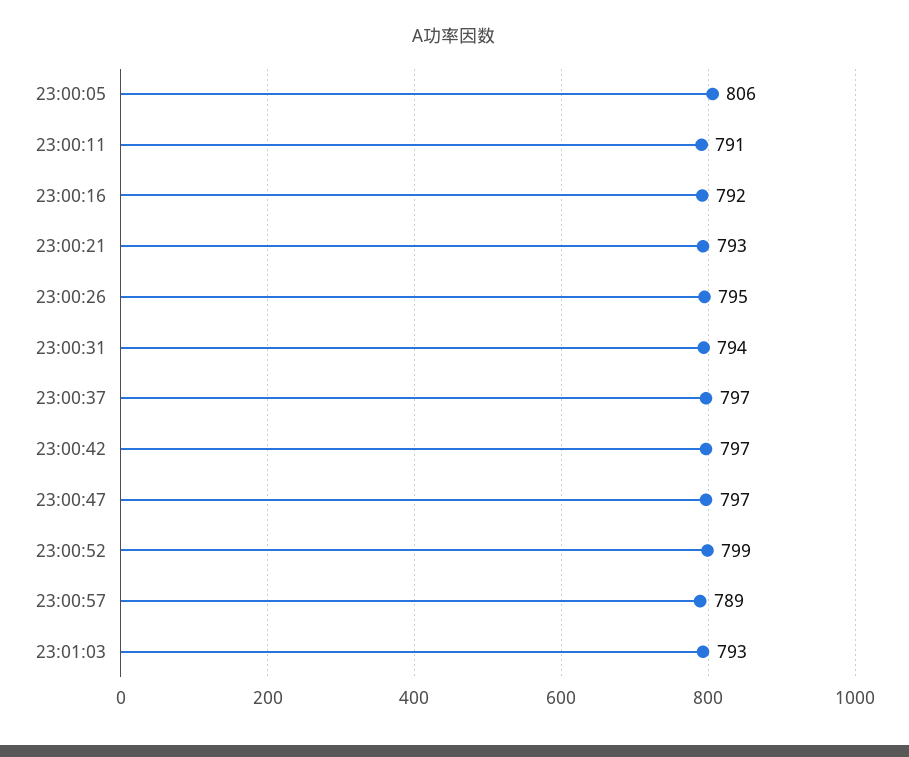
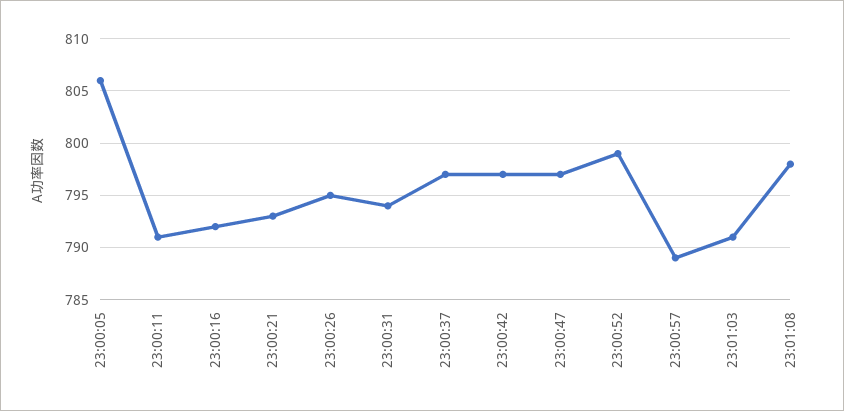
23:01:03: 793 -> 791
23:01:08: none -> 798

